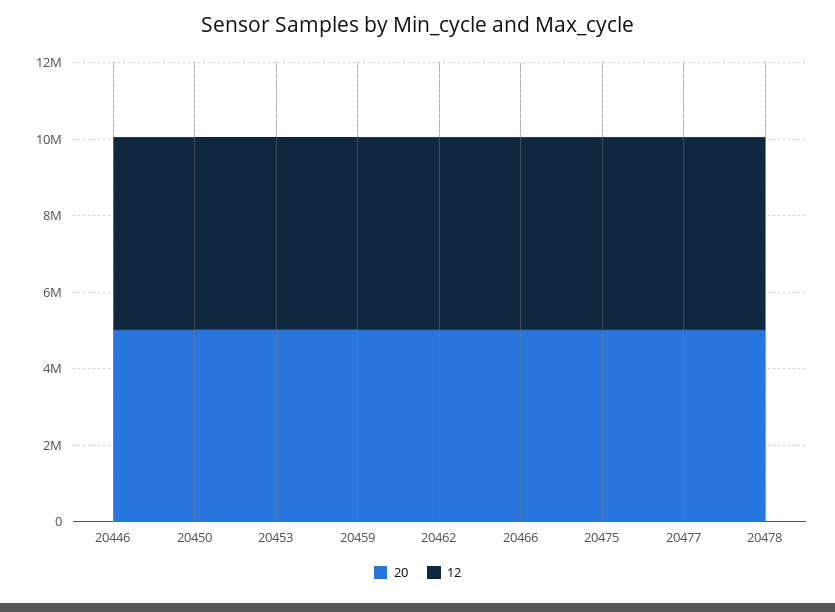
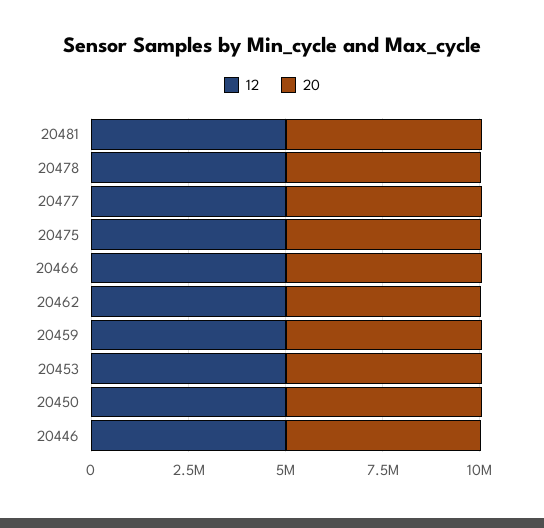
12, 20481: none -> 5000000
20, 20481: none -> 5000000

